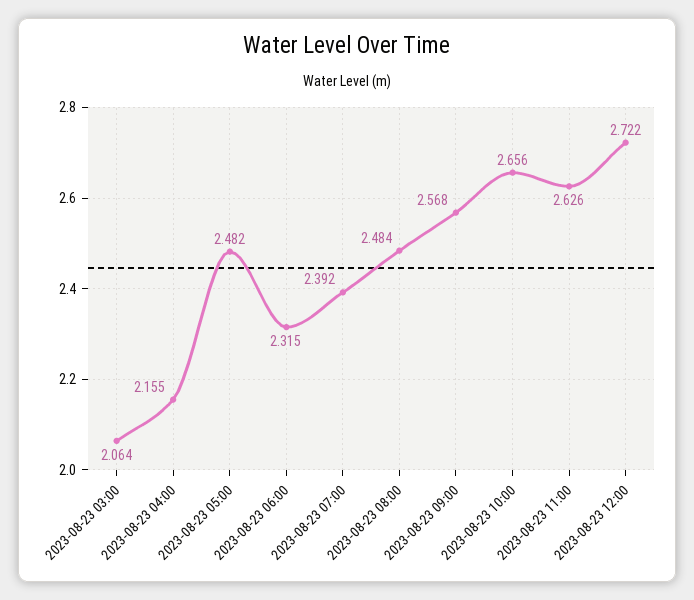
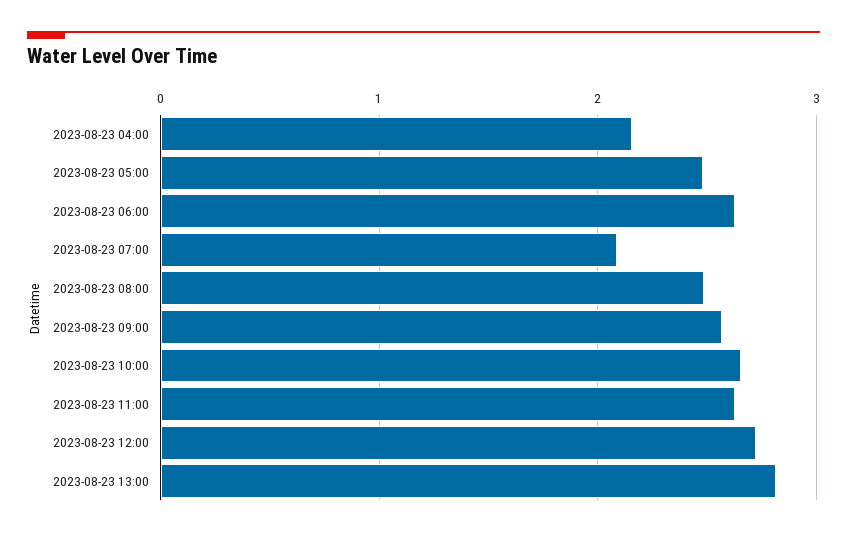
2023-08-23 03:00: 2.064 -> none
2023-08-23 06:00: 2.315 -> 2.6
2023-08-23 07:00: 2.392 -> 2.1
2023-08-23 13:00: none -> 2.8

